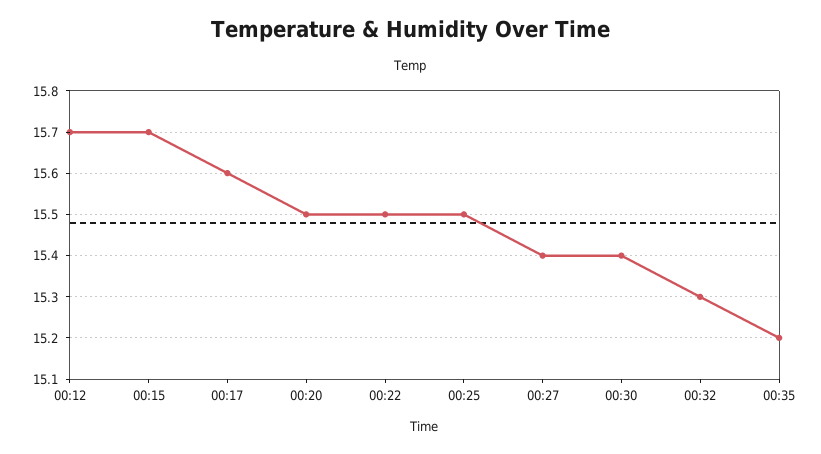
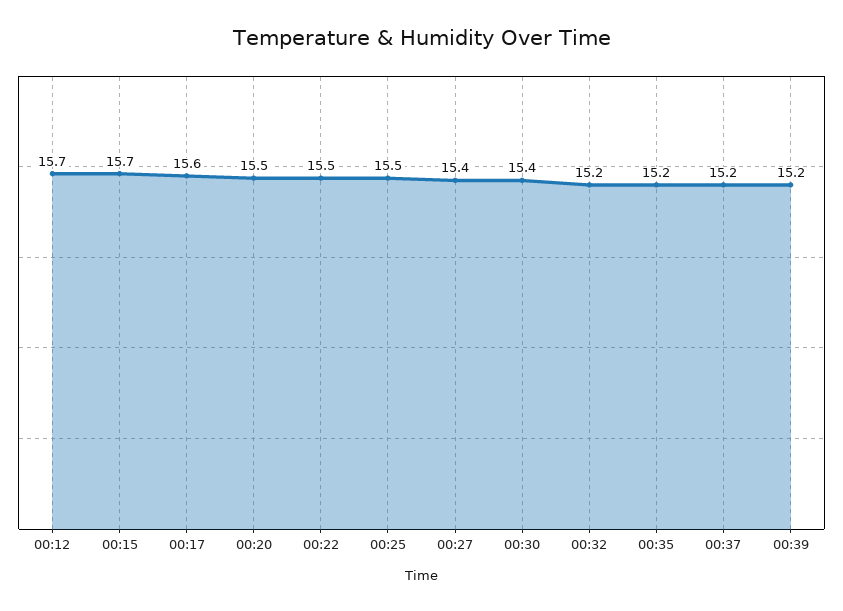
00:32: 15.3 -> 15.2
00:37: none -> 15.2
00:39: none -> 15.2

